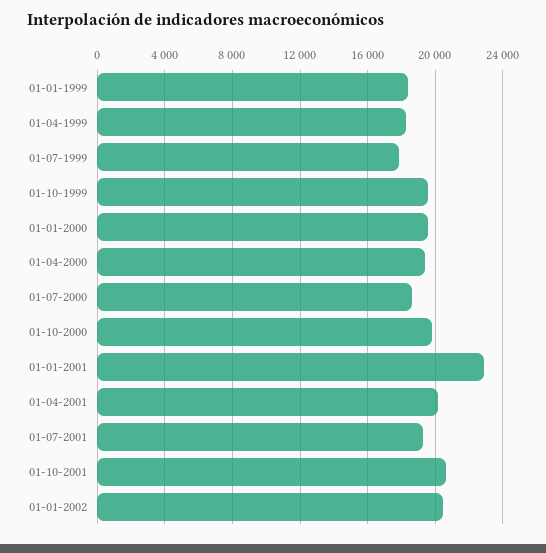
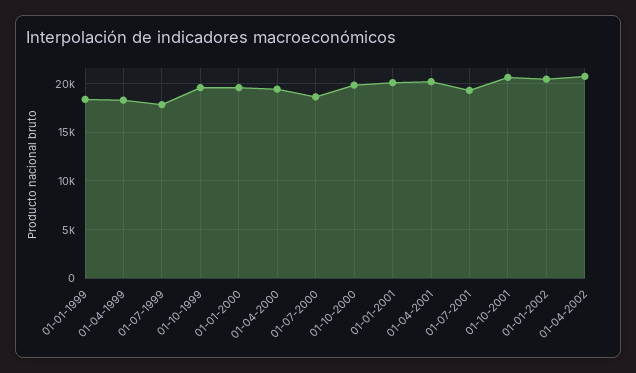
01-01-2001: 23000 -> 20000
01-04-2002: none -> 21000

